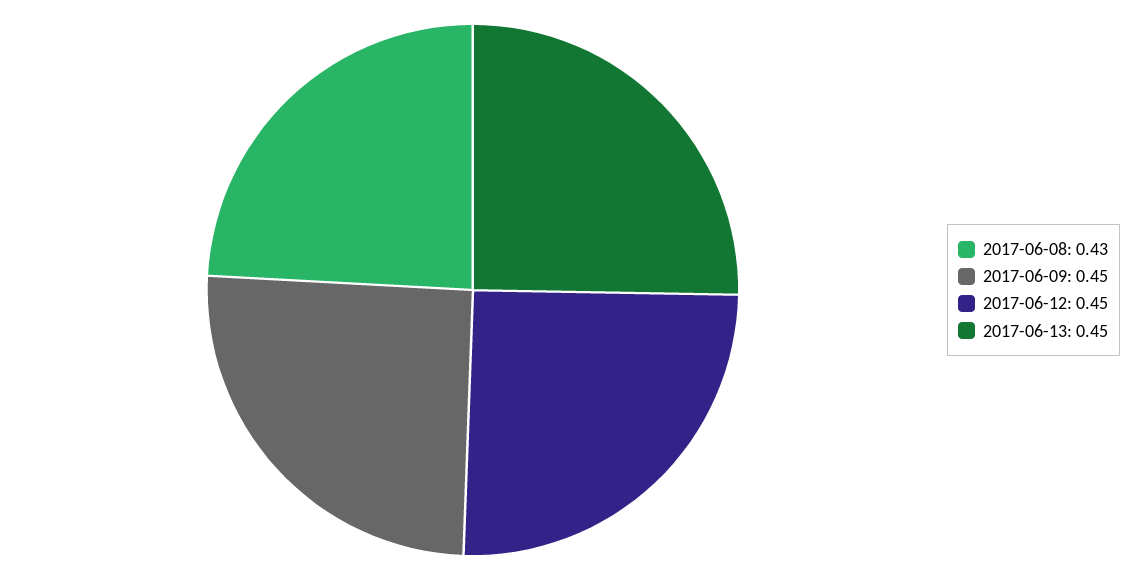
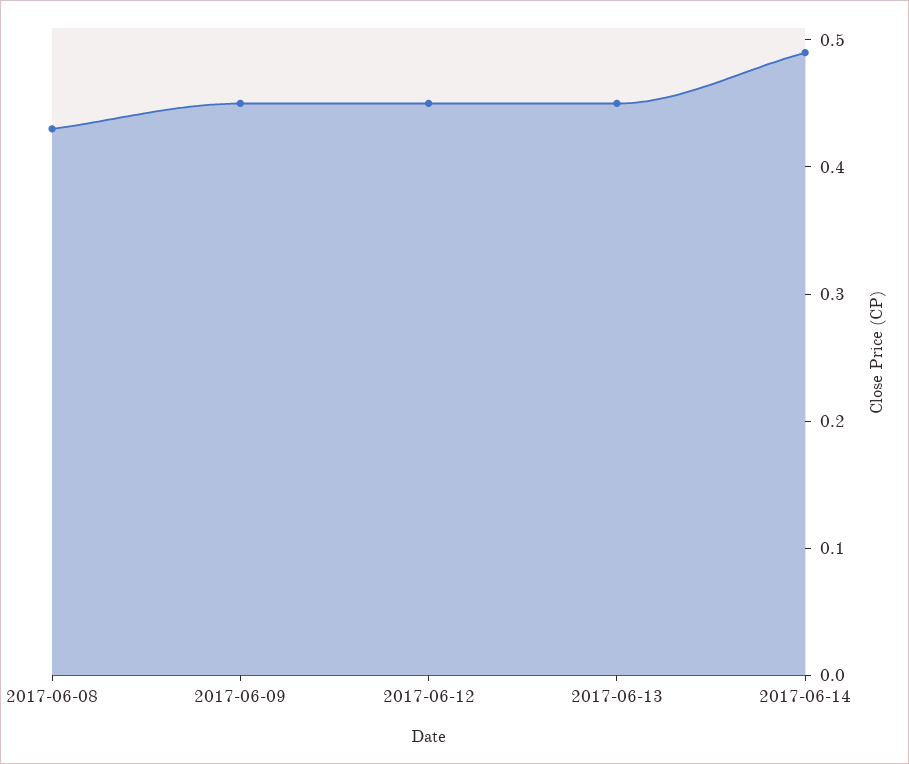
2017-06-14: none -> 0.49

